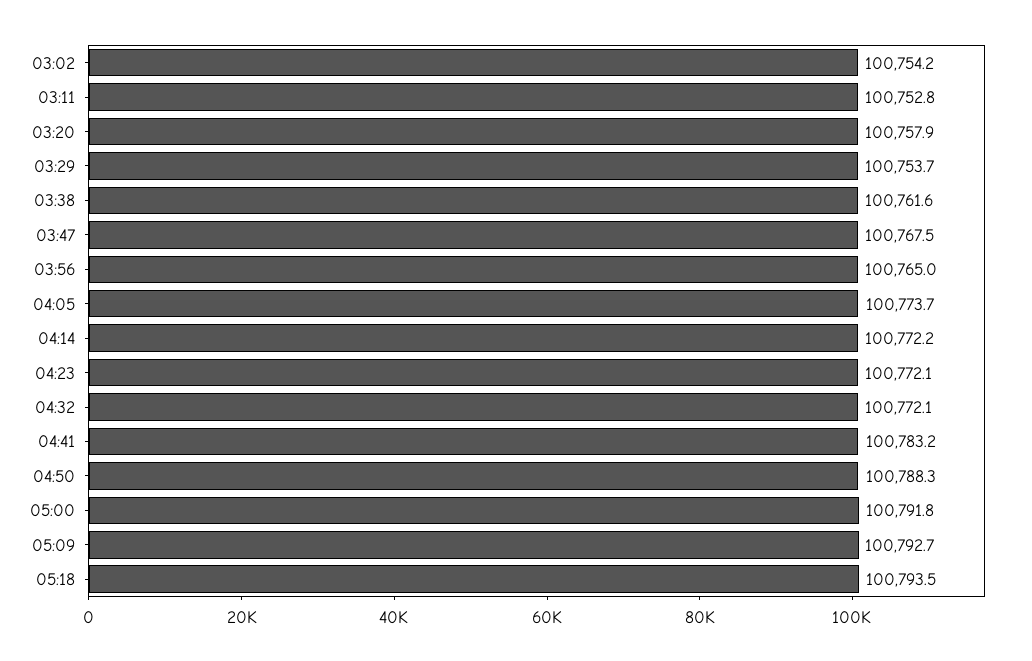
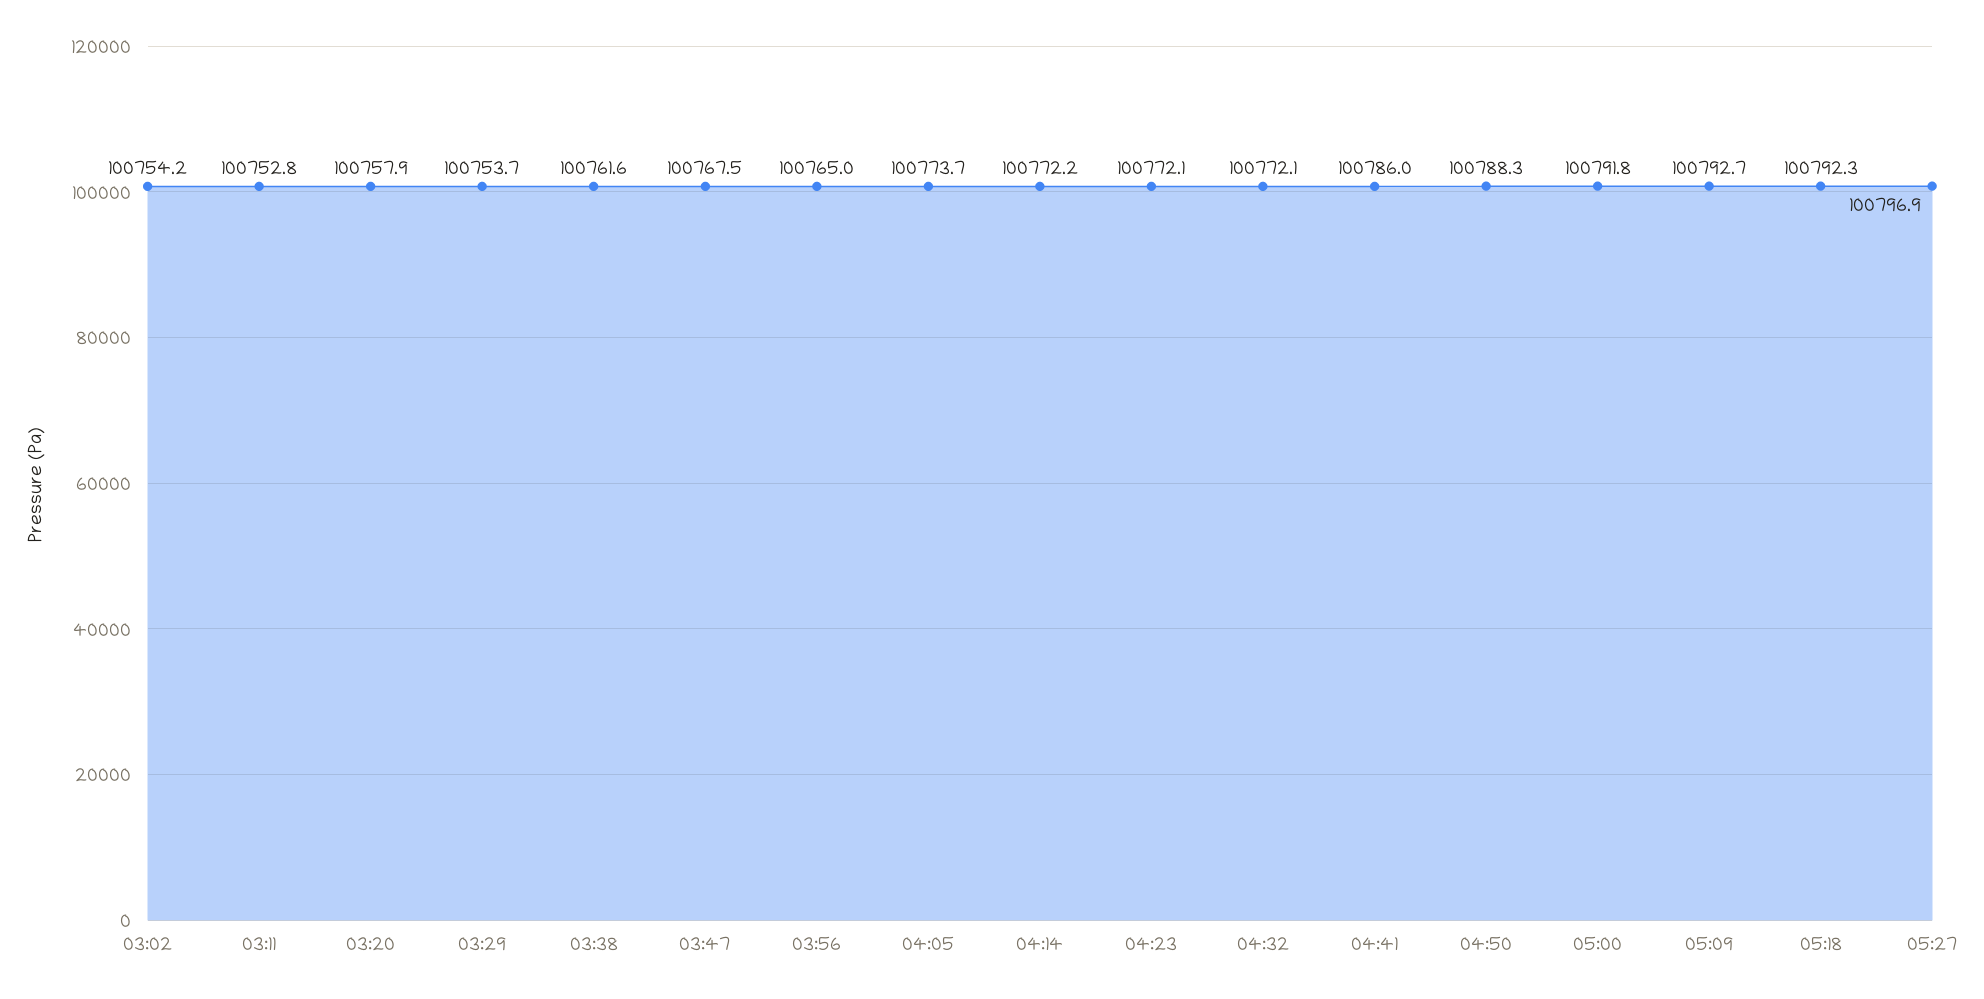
04:41: 100783.2 -> 100786
05:18: 100793.5 -> 100792.3
05:27: none -> 100796.9

